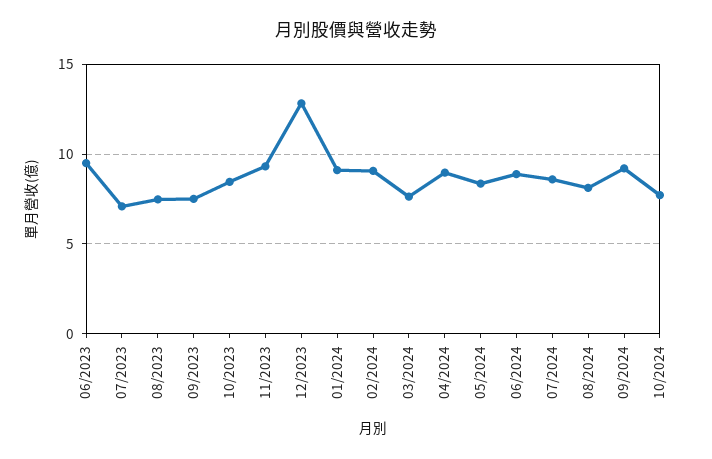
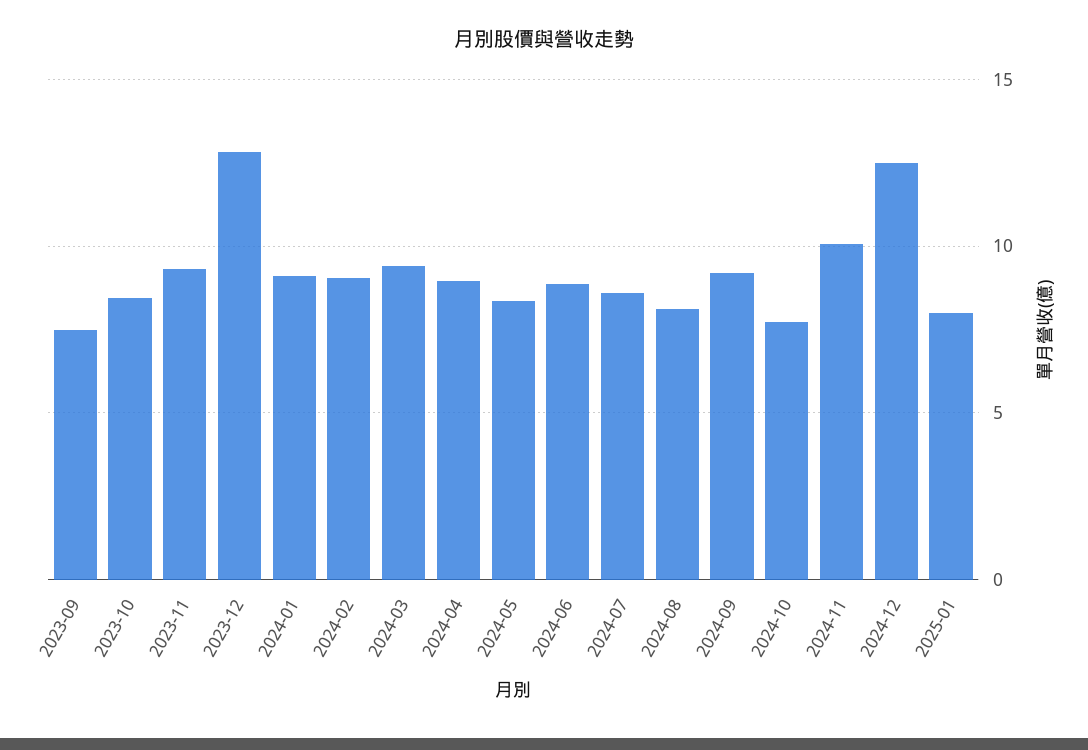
06/2023: 9.5 -> none
07/2023: 7 -> none
08/2023: 7.5 -> none
03/2024: 7.5 -> 9.5
2024-11: none -> 10
2024-12: none -> 12.5
2025-01: none -> 8

